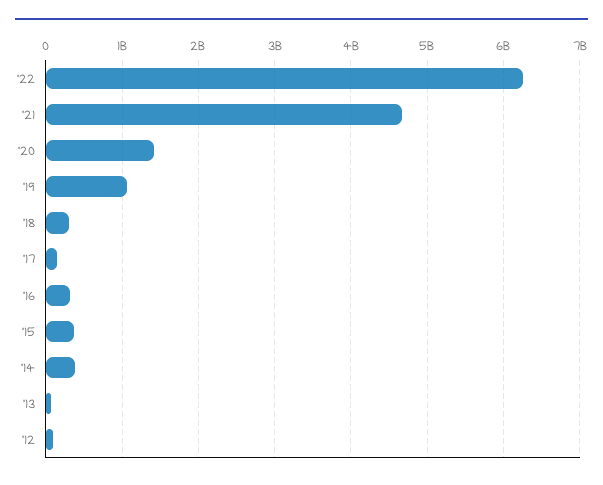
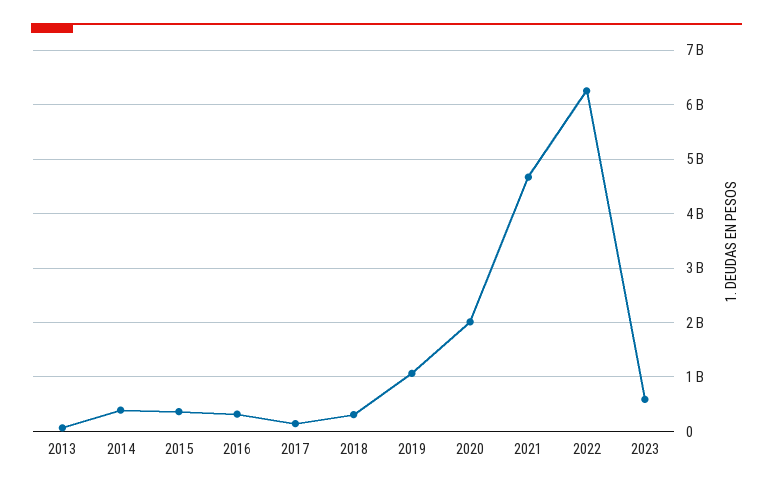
'20: 1400000000 -> 2000000000
'12: 100000000 -> none
2023: none -> 600000000

